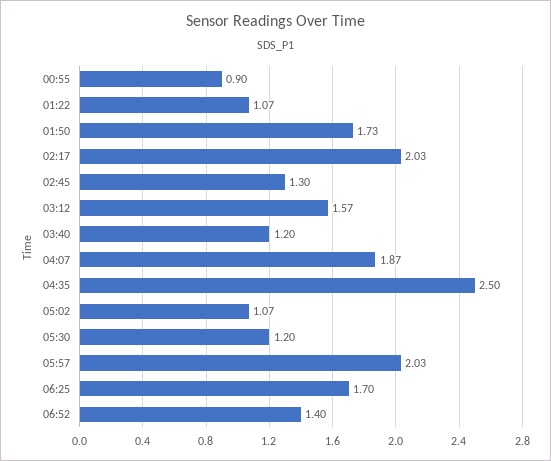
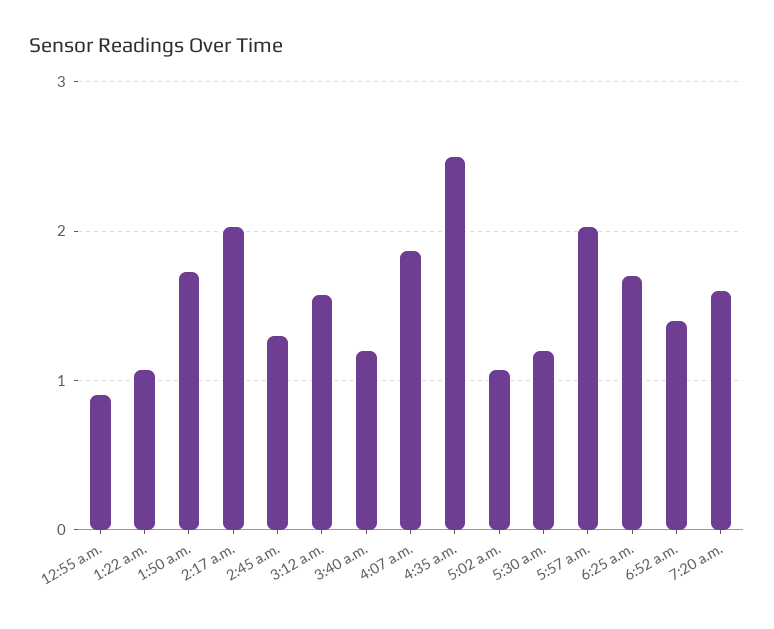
7:20 a.m.: none -> 1.6

